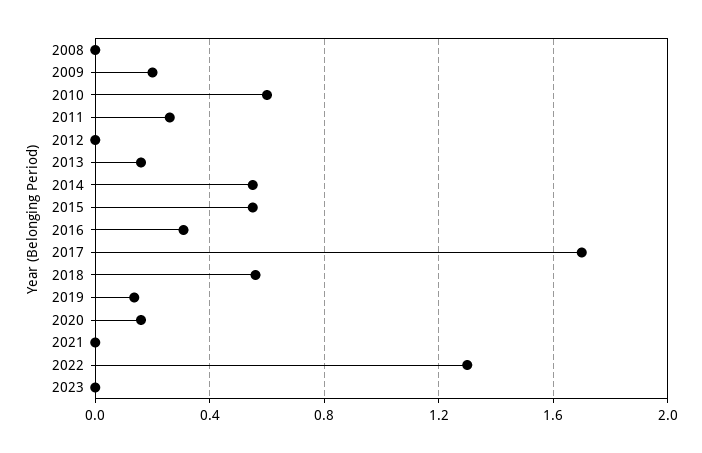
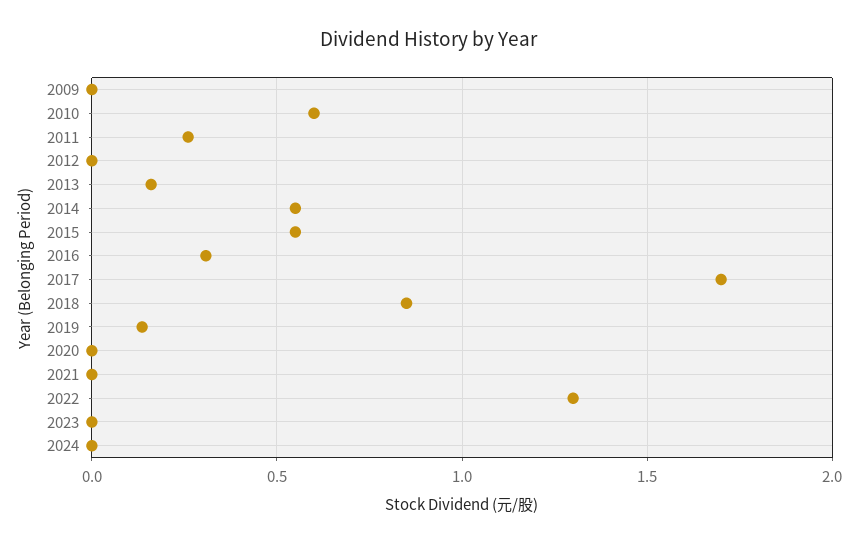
2008: 0 -> none
2009: 0.2 -> 0
2018: 0.55 -> 0.85
2020: 0.15 -> 0
2024: none -> 0

